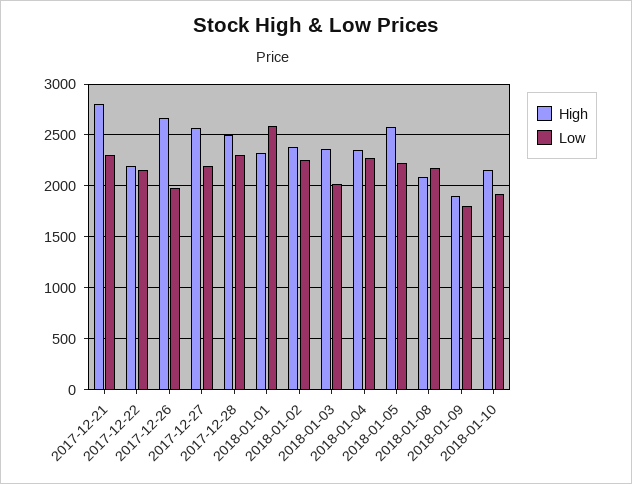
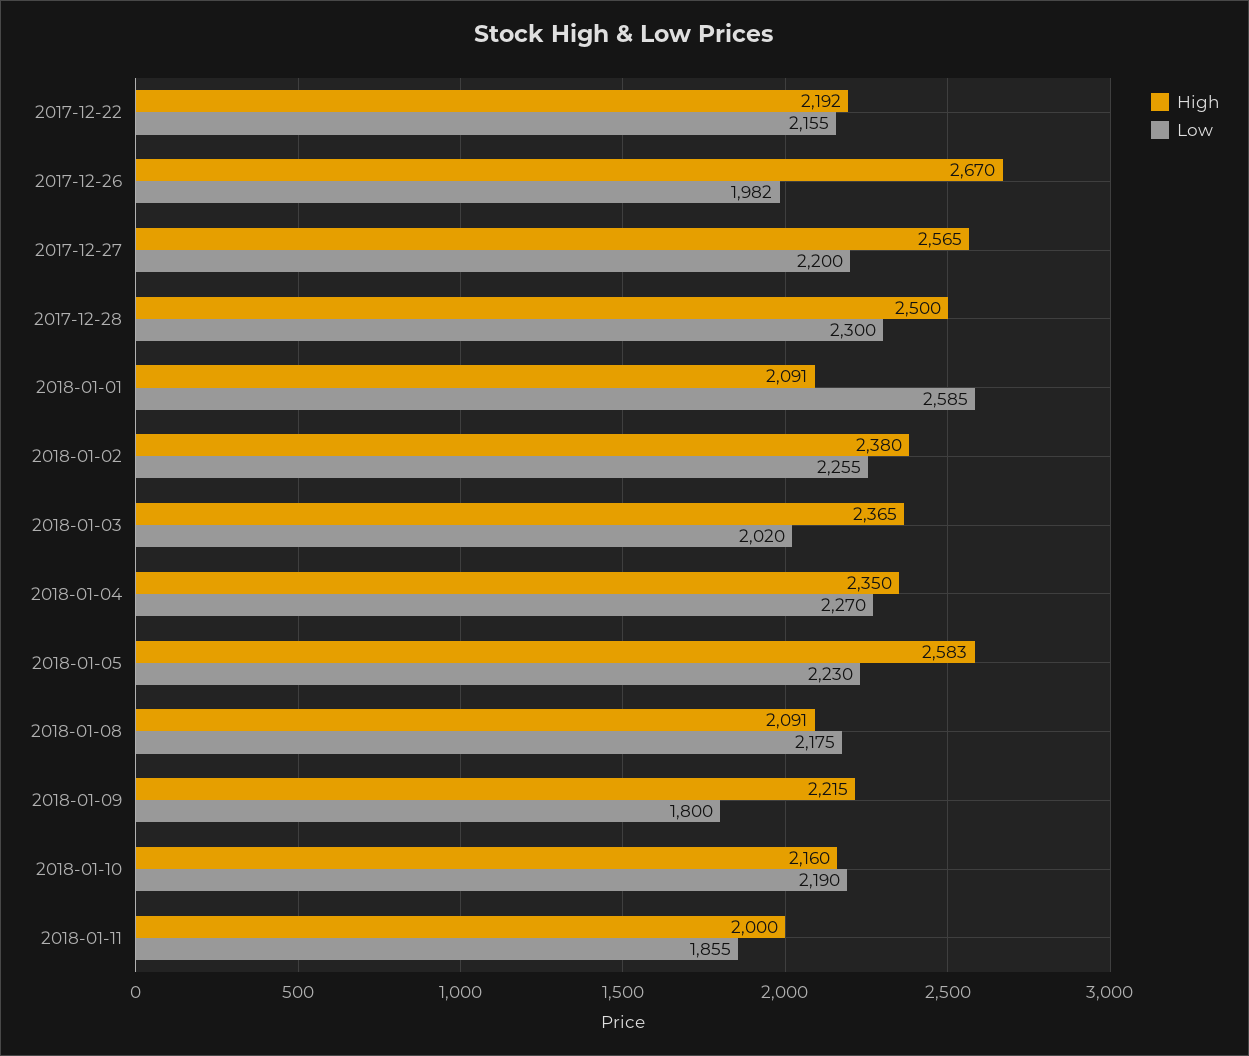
High, 2017-12-21: 2800 -> none
Low, 2017-12-21: 2300 -> none
High, 2018-01-01: 2300 -> 2091
High, 2018-01-09: 1900 -> 2215
Low, 2018-01-10: 1900 -> 2190
High, 2018-01-11: none -> 2000
Low, 2018-01-11: none -> 1855

